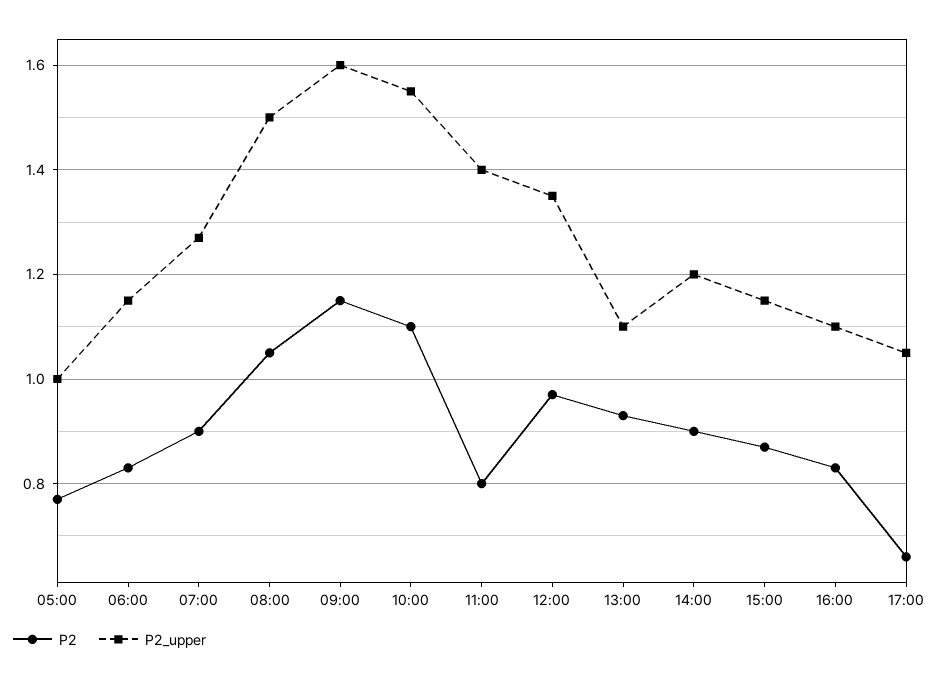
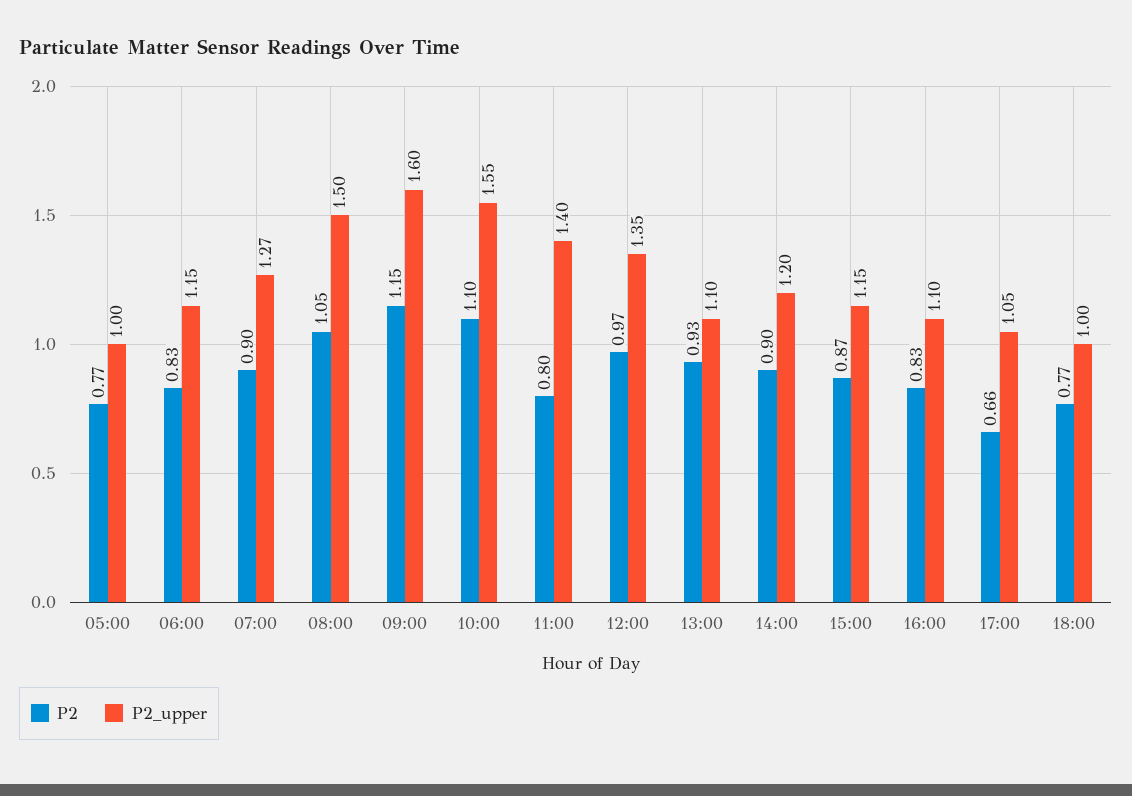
P2, 18:00: none -> 0.77
P2_upper, 18:00: none -> 1

